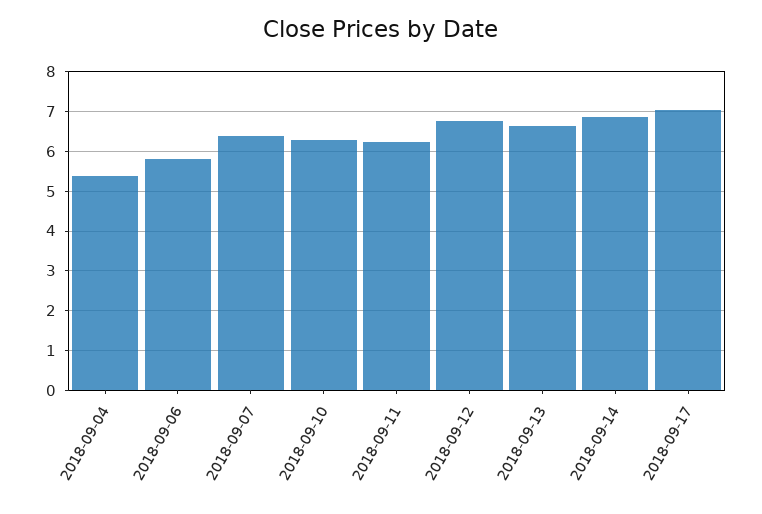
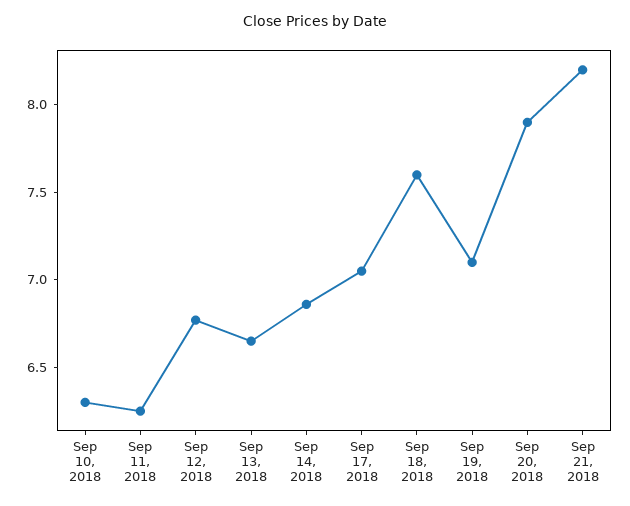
2018-09-04: 5.4 -> none
2018-09-06: 5.8 -> none
2018-09-07: 6.4 -> none
Sep 18, 2018: none -> 7.6
Sep 19, 2018: none -> 7.1
Sep 20, 2018: none -> 7.9
Sep 21, 2018: none -> 8.2

